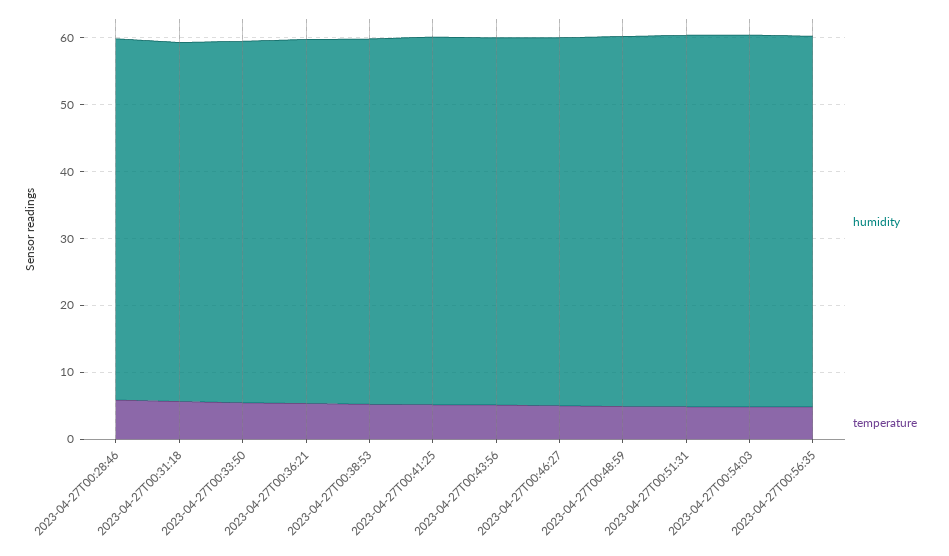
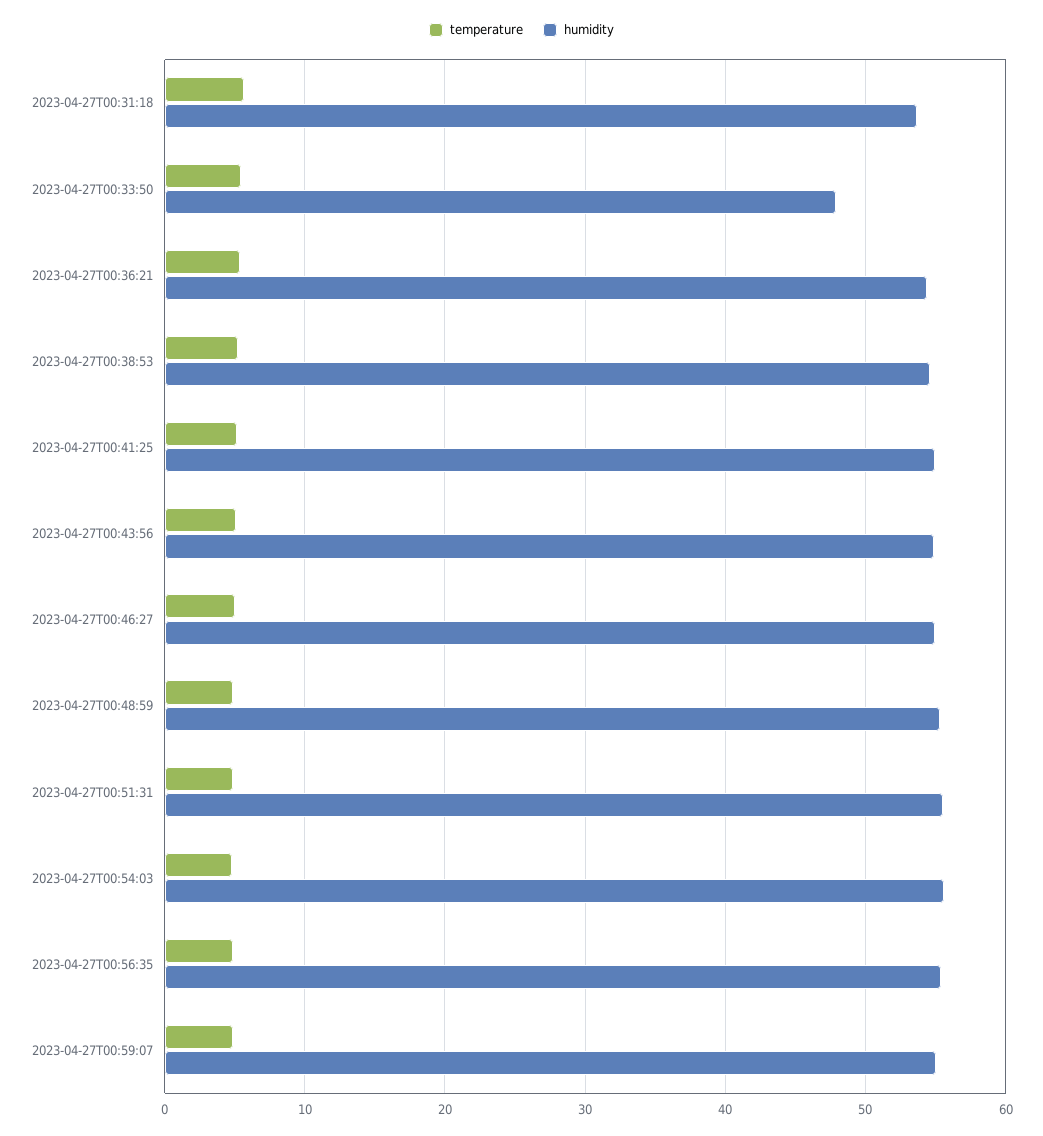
humidity, 2023-04-27T00:28:46: 54 -> none
temperature, 2023-04-27T00:28:46: 6 -> none
humidity, 2023-04-27T00:33:50: 54 -> 48
temperature, 2023-04-27T00:59:07: none -> 5
humidity, 2023-04-27T00:59:07: none -> 55

